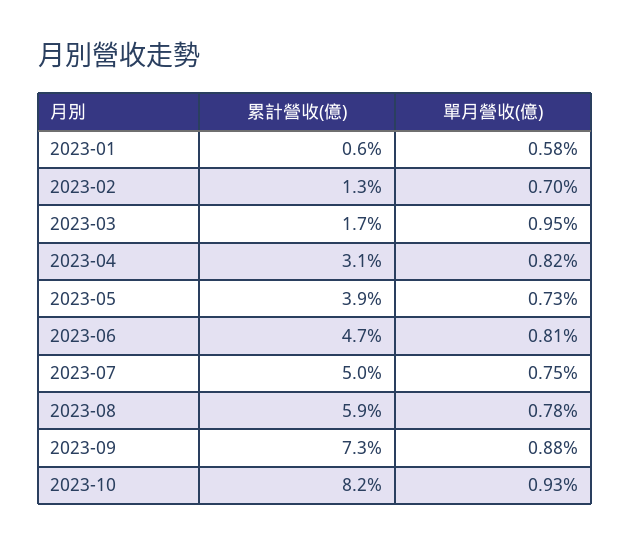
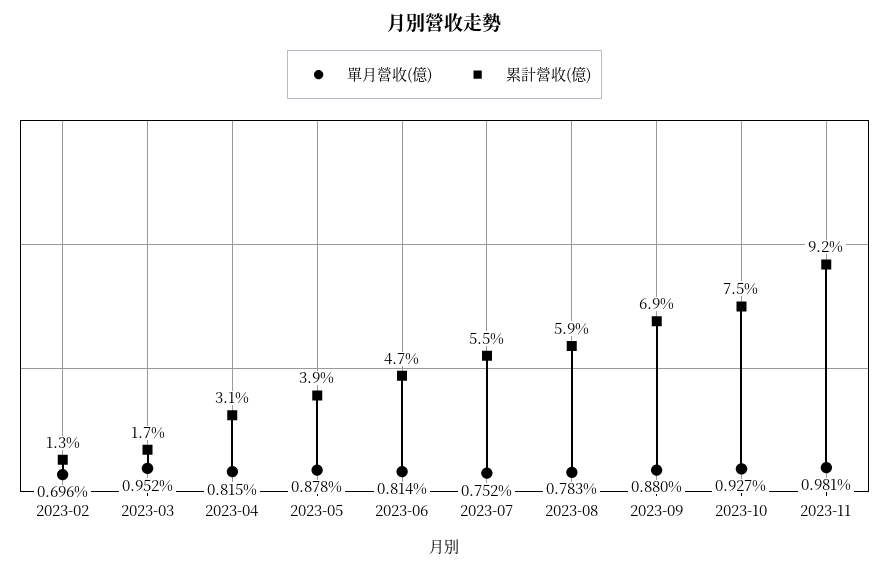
累計營收(億), 2023-01: 0.6 -> none
單月營收(億), 2023-01: 0.58 -> none
單月營收(億), 2023-05: 0.73 -> 0.878
累計營收(億), 2023-07: 5 -> 5.5
累計營收(億), 2023-09: 7.3 -> 6.9
累計營收(億), 2023-10: 8.2 -> 7.5
單月營收(億), 2023-11: none -> 0.981
累計營收(億), 2023-11: none -> 9.2

